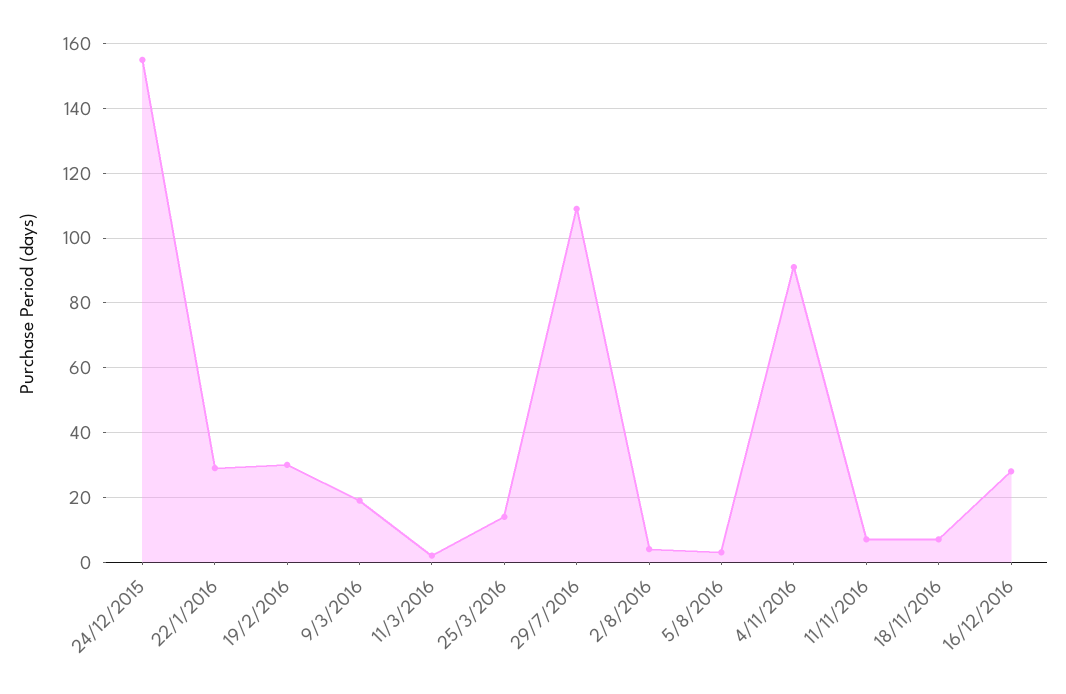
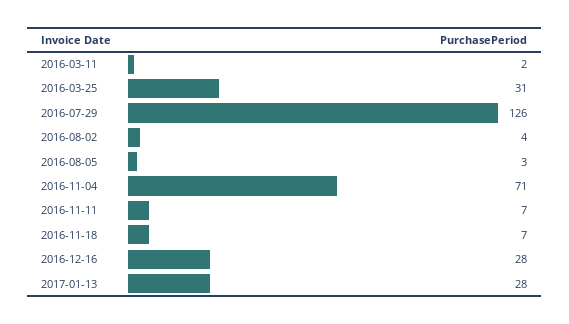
24/12/2015: 155 -> none
22/1/2016: 30 -> none
19/2/2016: 30 -> none
9/3/2016: 20 -> none
25/3/2016: 15 -> 31
29/7/2016: 110 -> 126
4/11/2016: 90 -> 71
2017-01-13: none -> 28

